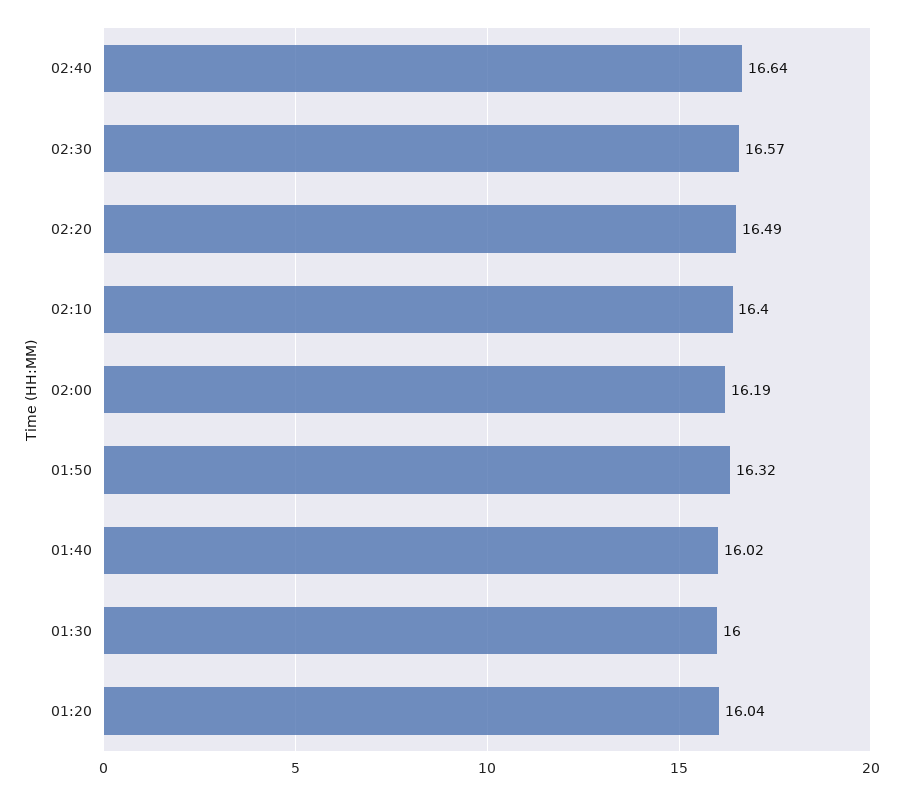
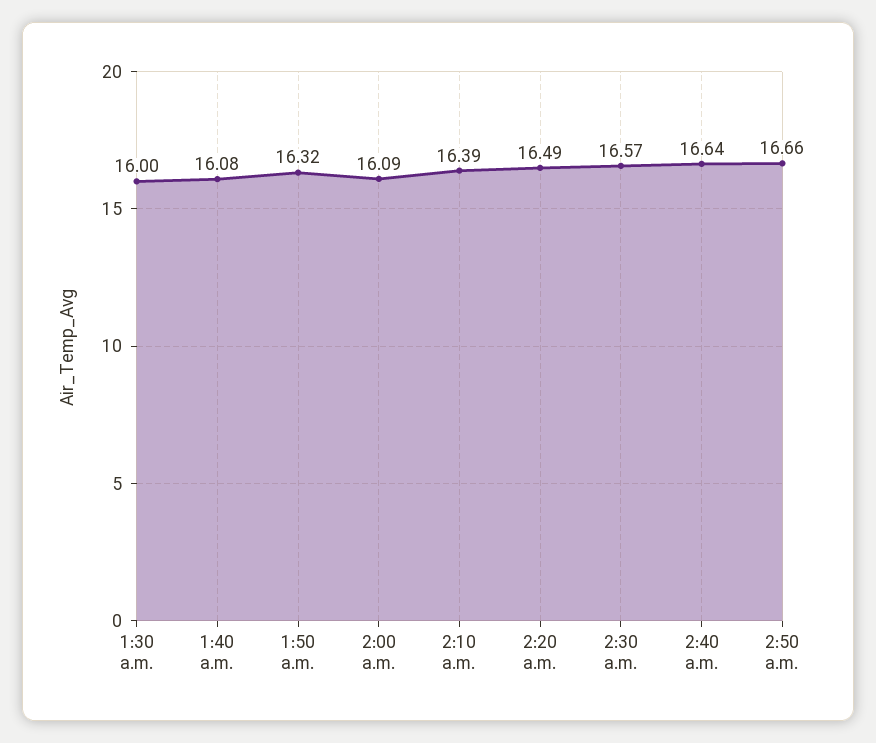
02:10: 16.4 -> 16.39
02:00: 16.19 -> 16.09
01:40: 16.02 -> 16.08
01:20: 16.04 -> none
2:50 a.m.: none -> 16.66

